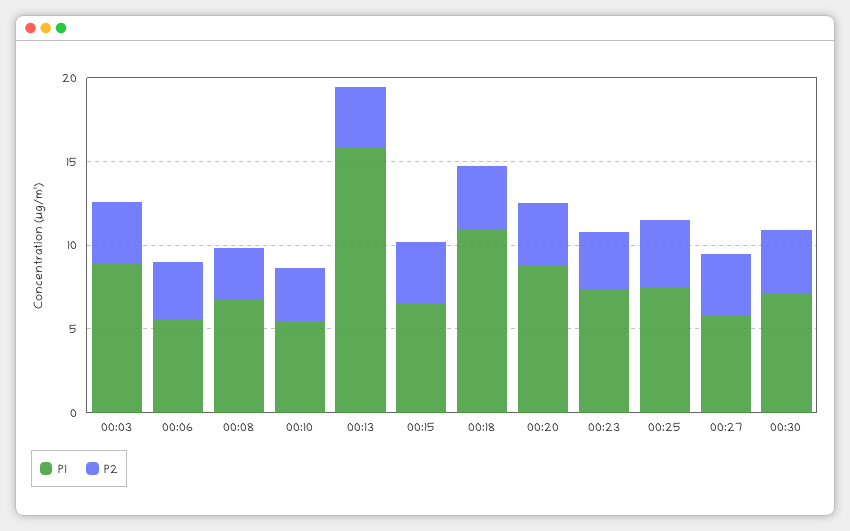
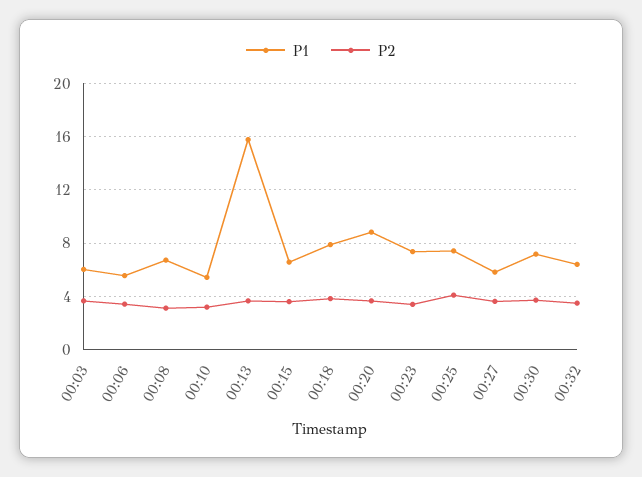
P1, 00:03: 9 -> 6
P1, 00:18: 11 -> 8
P1, 00:32: none -> 6.5
P2, 00:32: none -> 3.5

